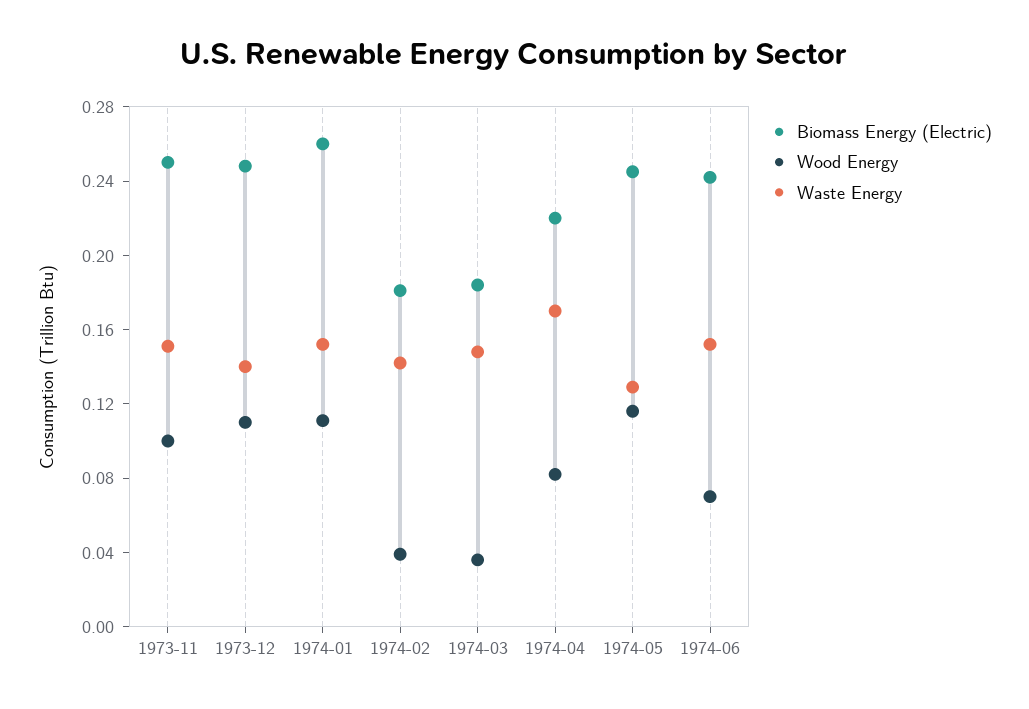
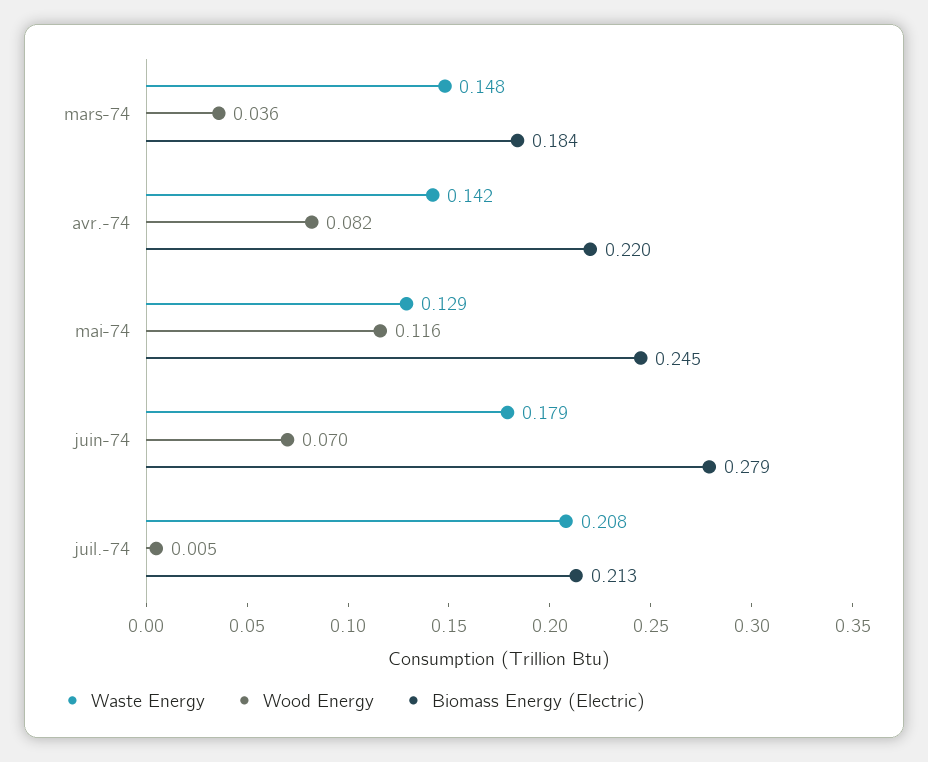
Biomass Energy (Electric), 1973-11: 0.25 -> none
Wood Energy, 1973-11: 0.1 -> none
Waste Energy, 1973-11: 0.15 -> none
Biomass Energy (Electric), 1973-12: 0.25 -> none
Wood Energy, 1973-12: 0.11 -> none
Waste Energy, 1973-12: 0.14 -> none
Biomass Energy (Electric), 1974-01: 0.26 -> none
Wood Energy, 1974-01: 0.11 -> none
Waste Energy, 1974-01: 0.15 -> none
Biomass Energy (Electric), 1974-02: 0.18 -> none
Wood Energy, 1974-02: 0.04 -> none
Waste Energy, 1974-02: 0.14 -> none
Waste Energy, 1974-04: 0.17 -> 0.142
Biomass Energy (Electric), 1974-06: 0.24 -> 0.279
Waste Energy, 1974-06: 0.15 -> 0.179
Waste Energy, juil.-74: none -> 0.208
Wood Energy, juil.-74: none -> 0.005
Biomass Energy (Electric), juil.-74: none -> 0.213

